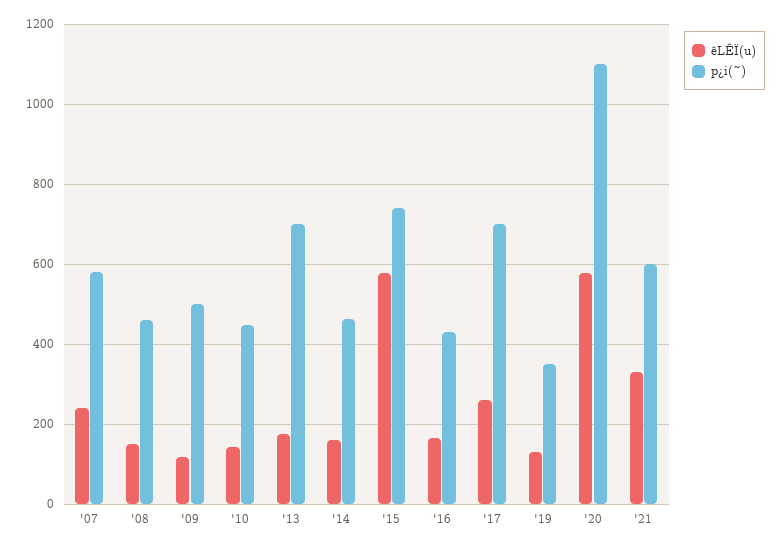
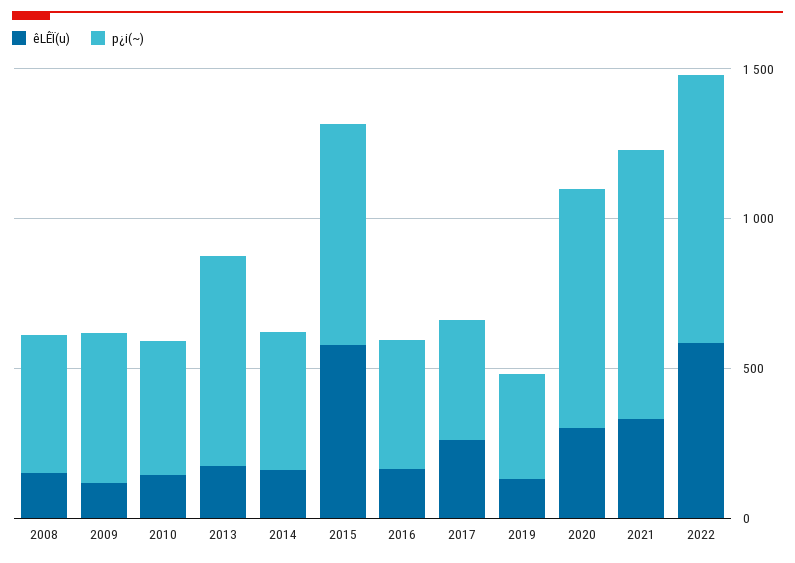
êLÊÏ(u), '07: 240 -> none
p¿i(~), '07: 580 -> none
p¿i(~), '17: 700 -> 400
êLÊÏ(u), '20: 580 -> 300
p¿i(~), '20: 1100 -> 800
p¿i(~), '21: 600 -> 900
êLÊÏ(u), 2022: none -> 600
p¿i(~), 2022: none -> 900

